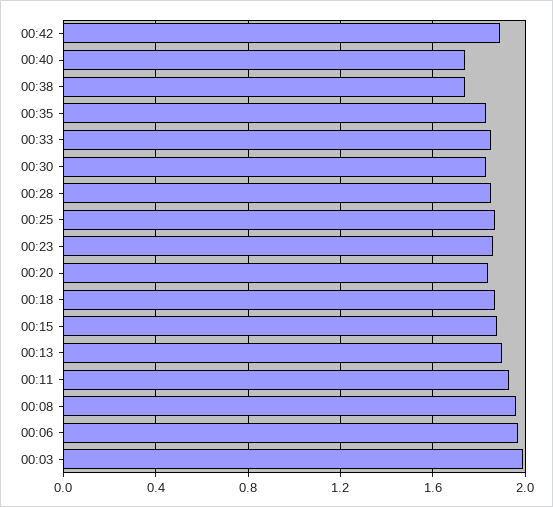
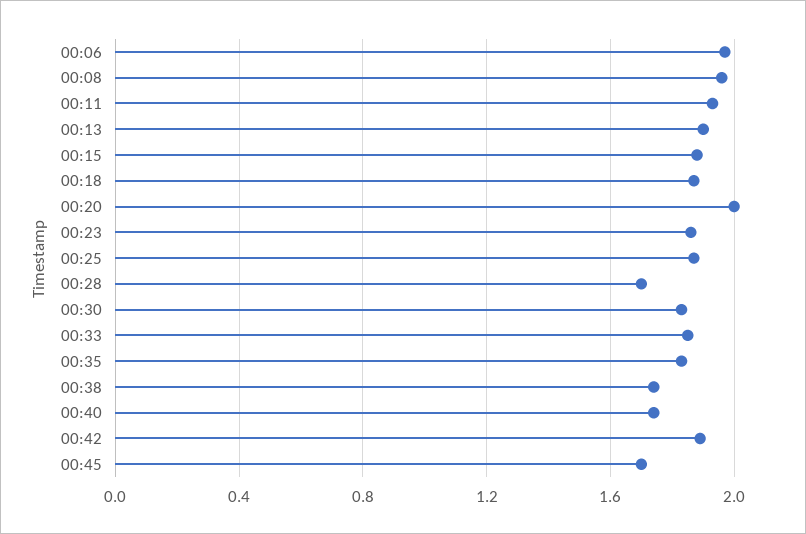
00:28: 1.85 -> 1.7
00:20: 1.85 -> 2
00:03: 2 -> none
00:45: none -> 1.7

